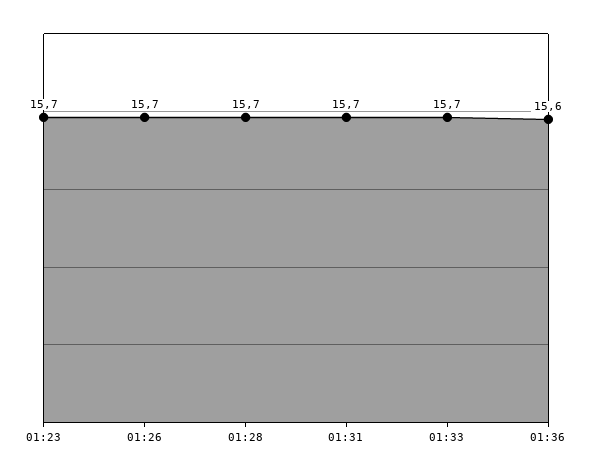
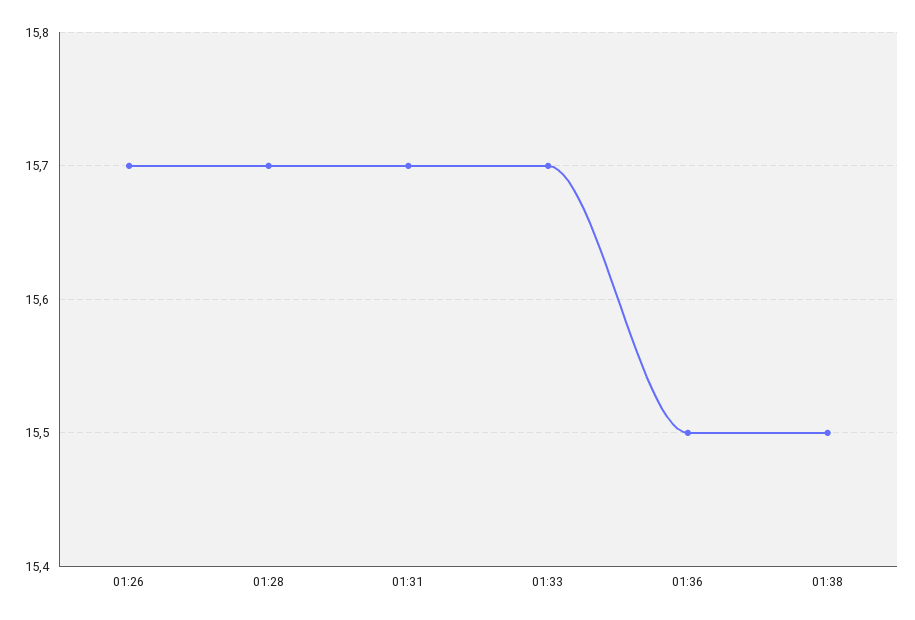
01:23: 15.7 -> none
01:36: 15.6 -> 15.5
01:38: none -> 15.5

